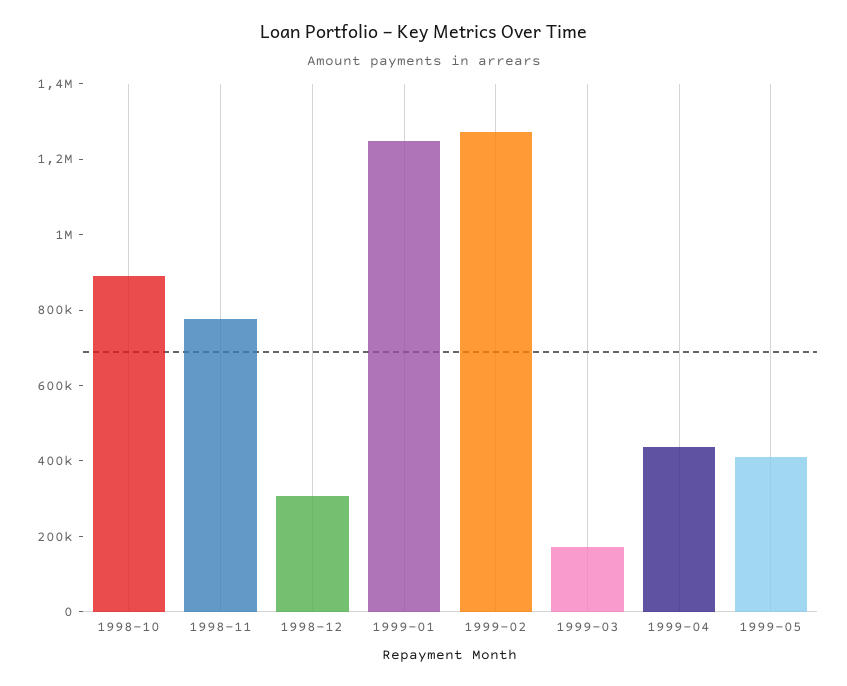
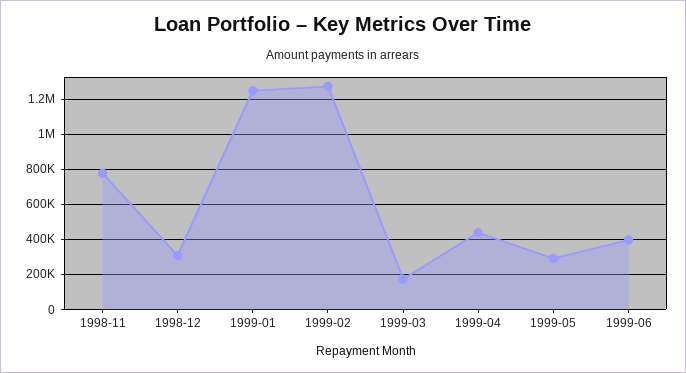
1998-10: 900000 -> none
1999-05: 400000 -> 300000
1999-06: none -> 400000

